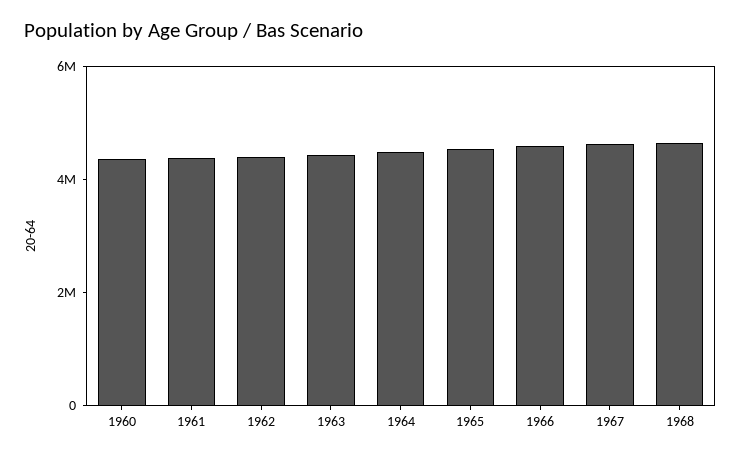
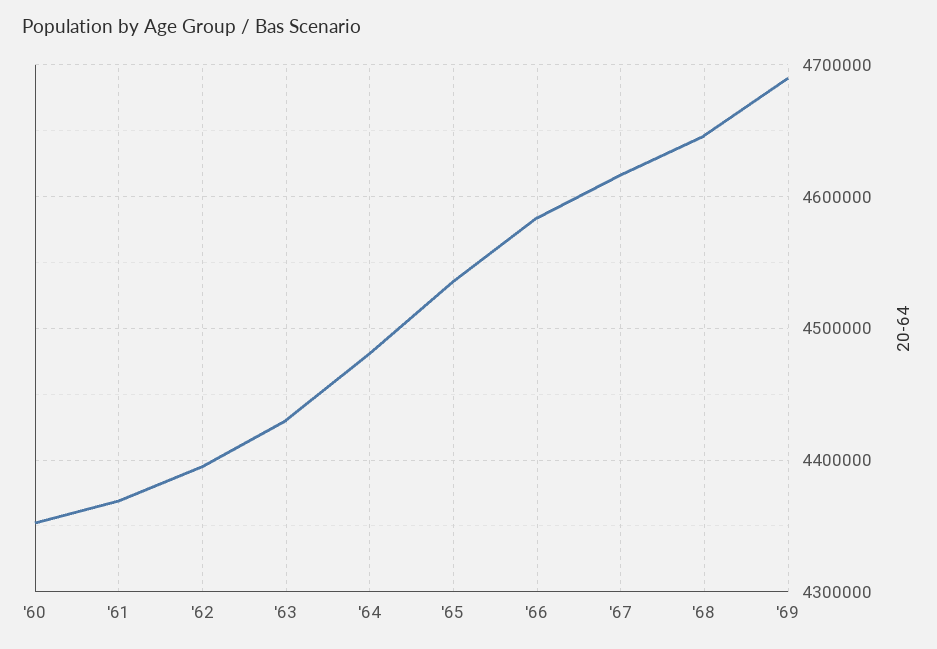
'69: none -> 4690000

